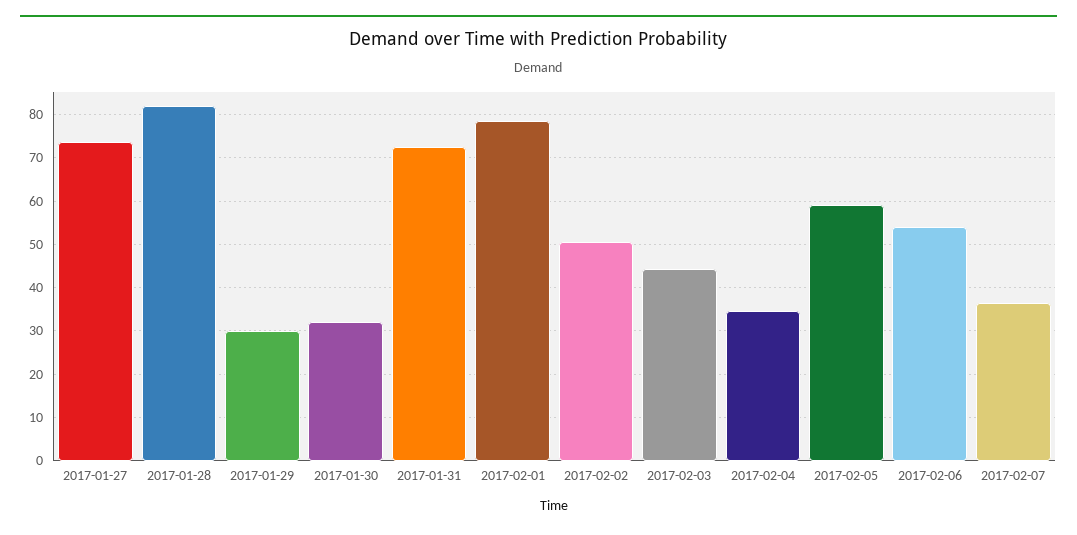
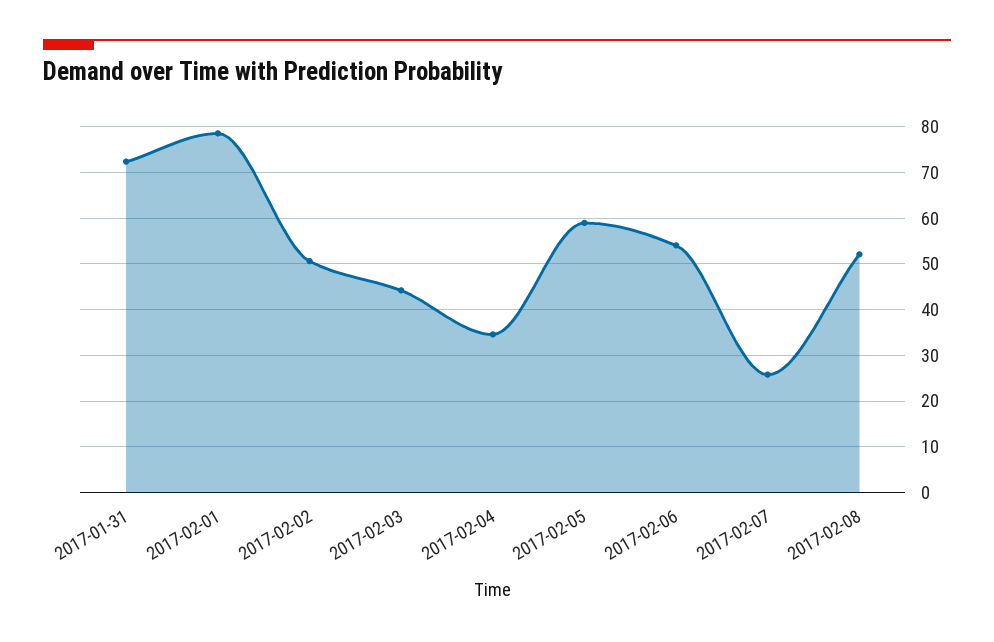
2017-01-27: 74 -> none
2017-01-28: 82 -> none
2017-01-29: 30 -> none
2017-01-30: 32 -> none
2017-02-07: 36 -> 26
2017-02-08: none -> 52

